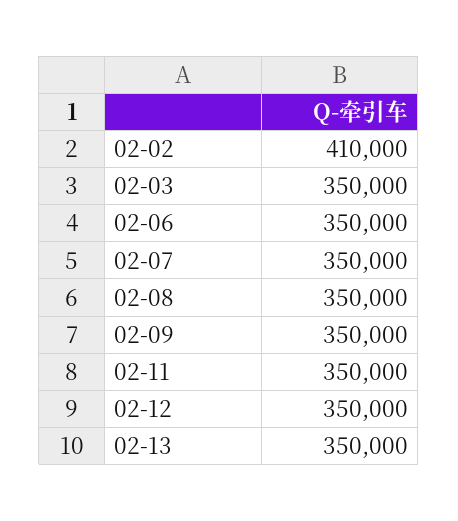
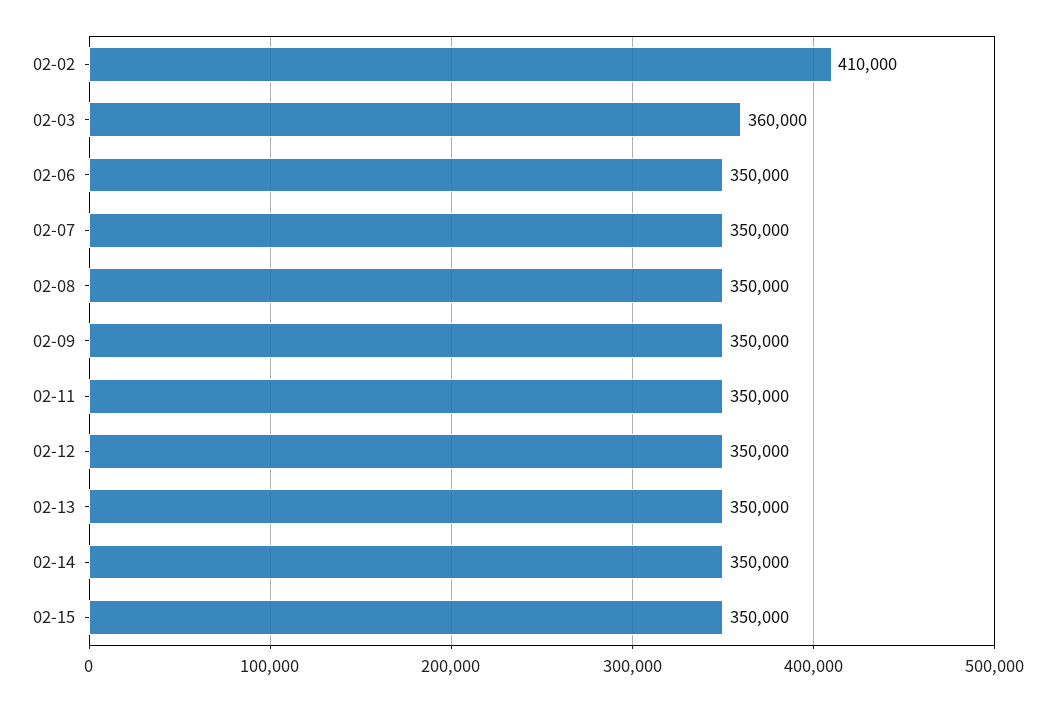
02-03: 350000 -> 360000
02-14: none -> 350000
02-15: none -> 350000

